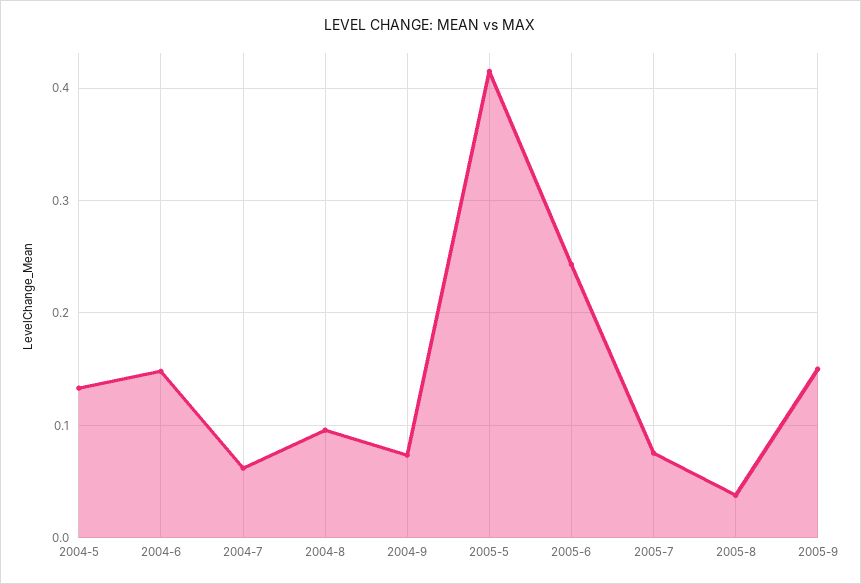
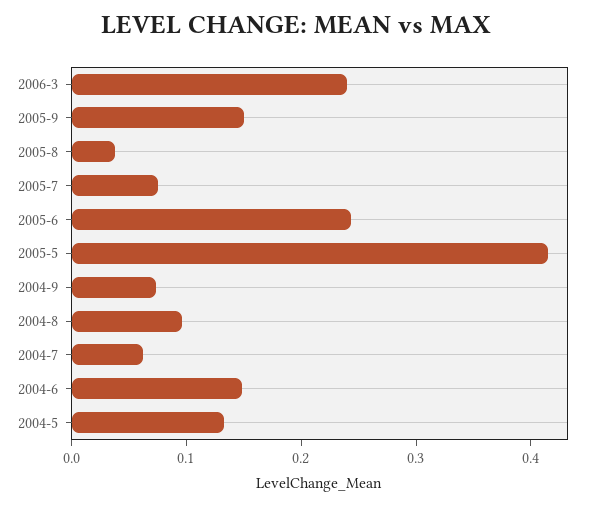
2006-3: none -> 0.24

